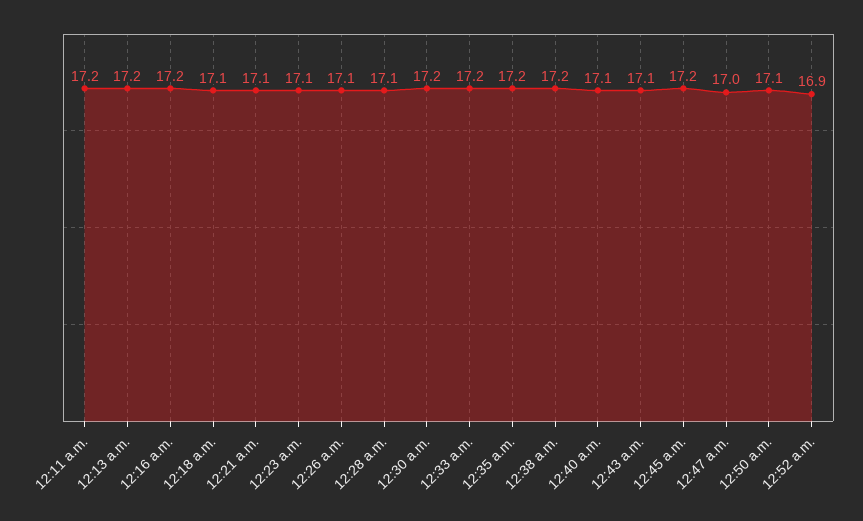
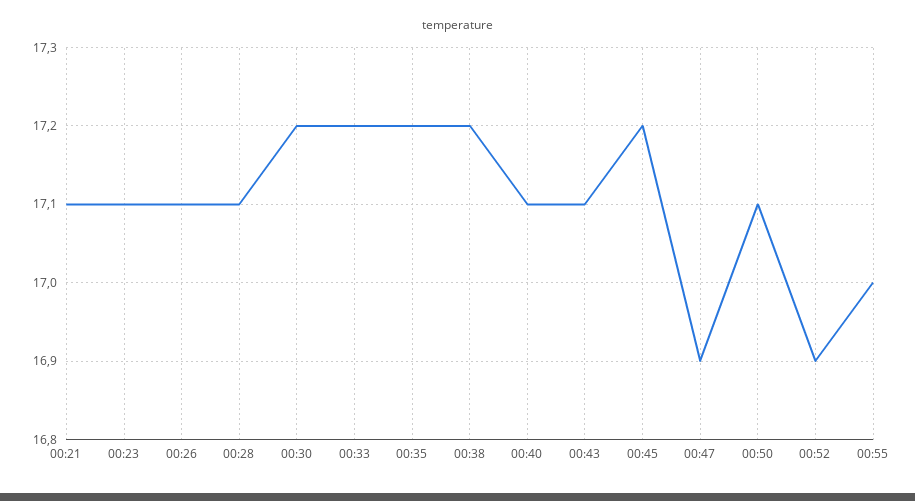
12:11 a.m.: 17.2 -> none
12:13 a.m.: 17.2 -> none
12:16 a.m.: 17.2 -> none
12:18 a.m.: 17.1 -> none
12:47 a.m.: 17 -> 16.9
00:55: none -> 17

